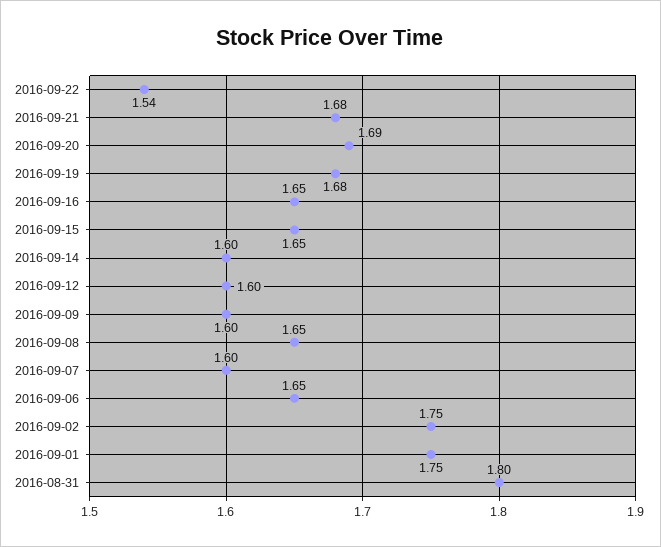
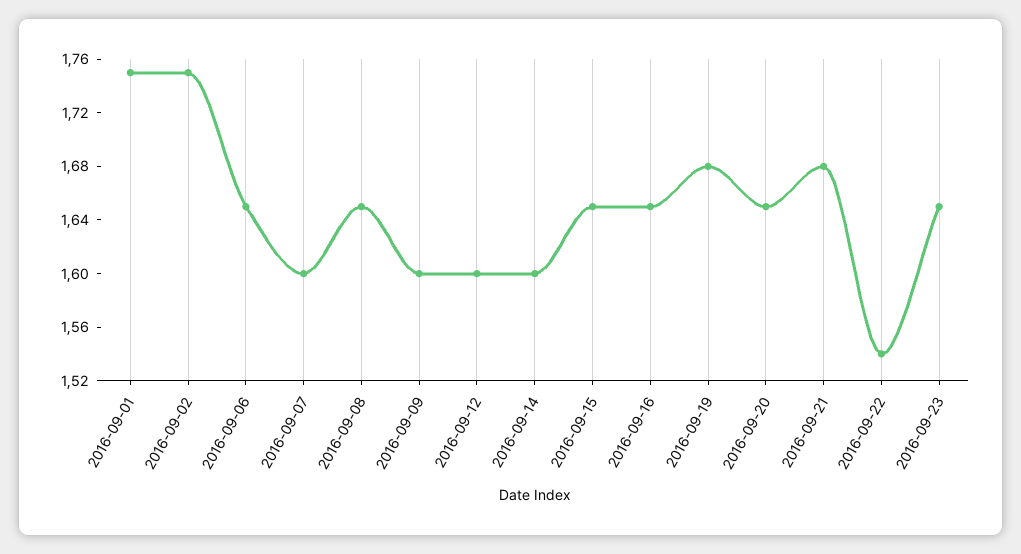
2016-09-20: 1.69 -> 1.65
2016-08-31: 1.8 -> none
2016-09-23: none -> 1.65

